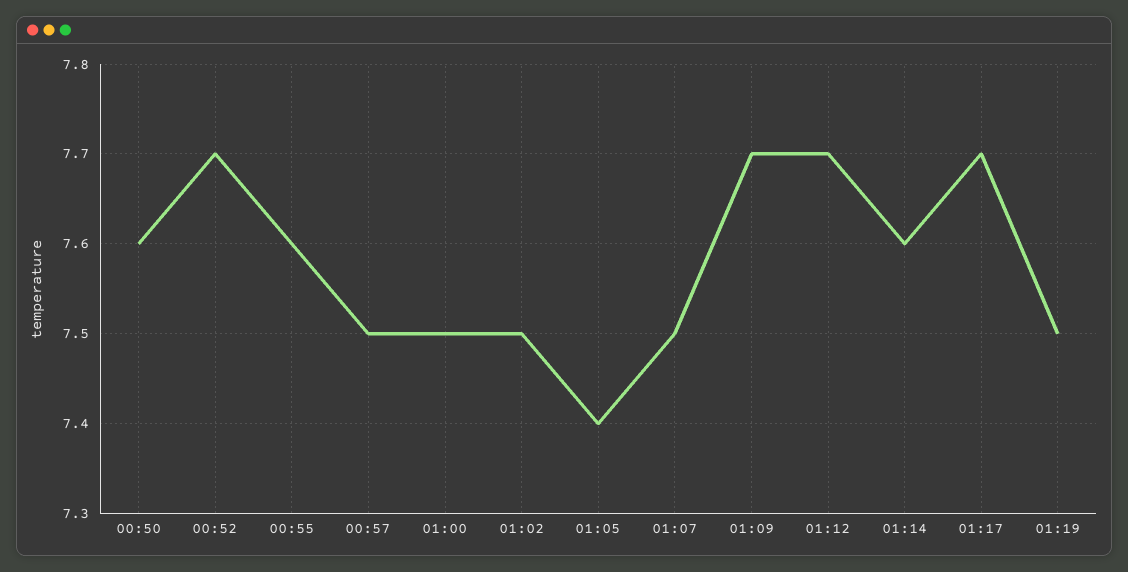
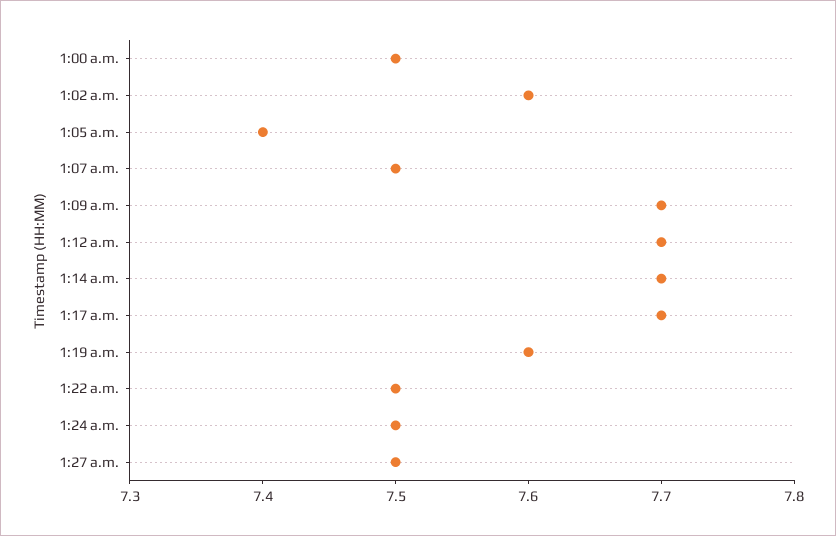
00:50: 7.6 -> none
00:52: 7.7 -> none
00:55: 7.6 -> none
00:57: 7.5 -> none
01:02: 7.5 -> 7.6
01:14: 7.6 -> 7.7
01:19: 7.5 -> 7.6
1:22 a.m.: none -> 7.5
1:24 a.m.: none -> 7.5
1:27 a.m.: none -> 7.5

